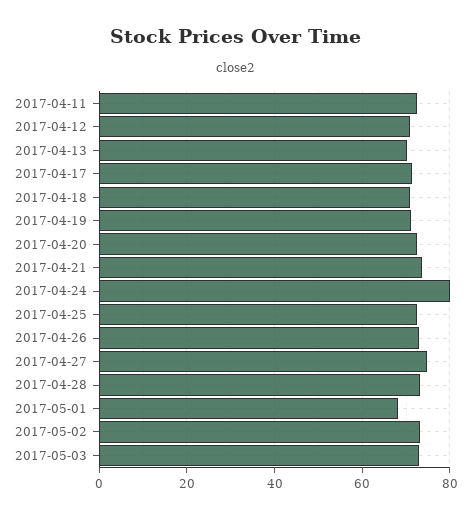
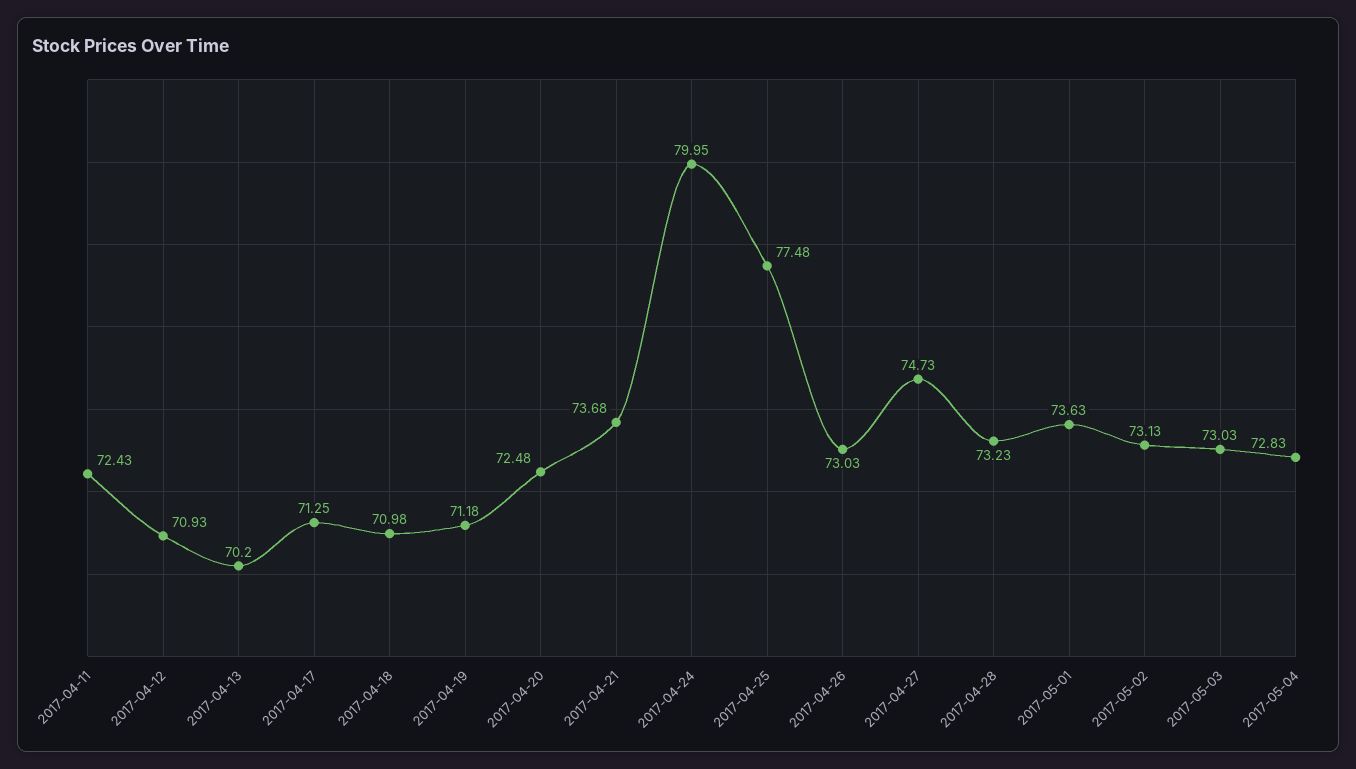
2017-04-25: 72 -> 77.48
2017-05-01: 68 -> 73.63
2017-05-04: none -> 72.83

